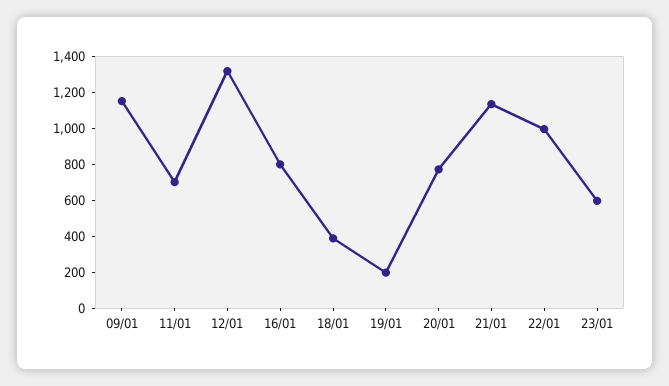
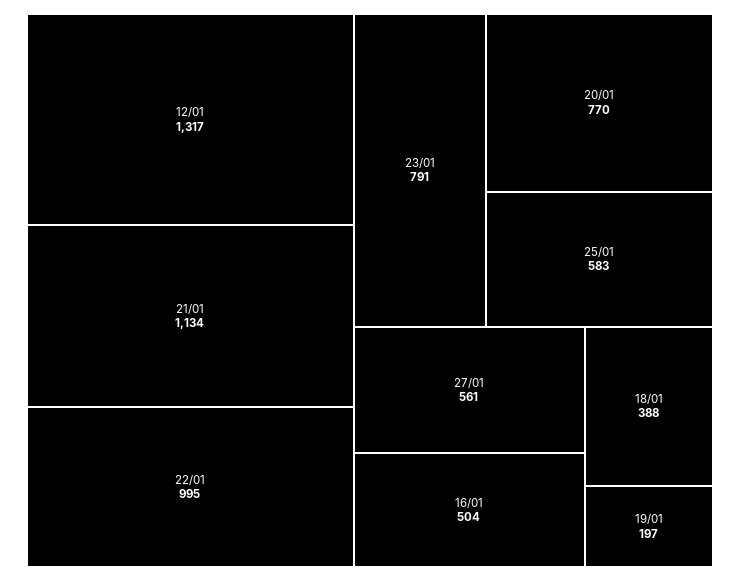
09/01: 1150 -> none
11/01: 700 -> none
16/01: 800 -> 504
23/01: 600 -> 791
25/01: none -> 583
27/01: none -> 561

